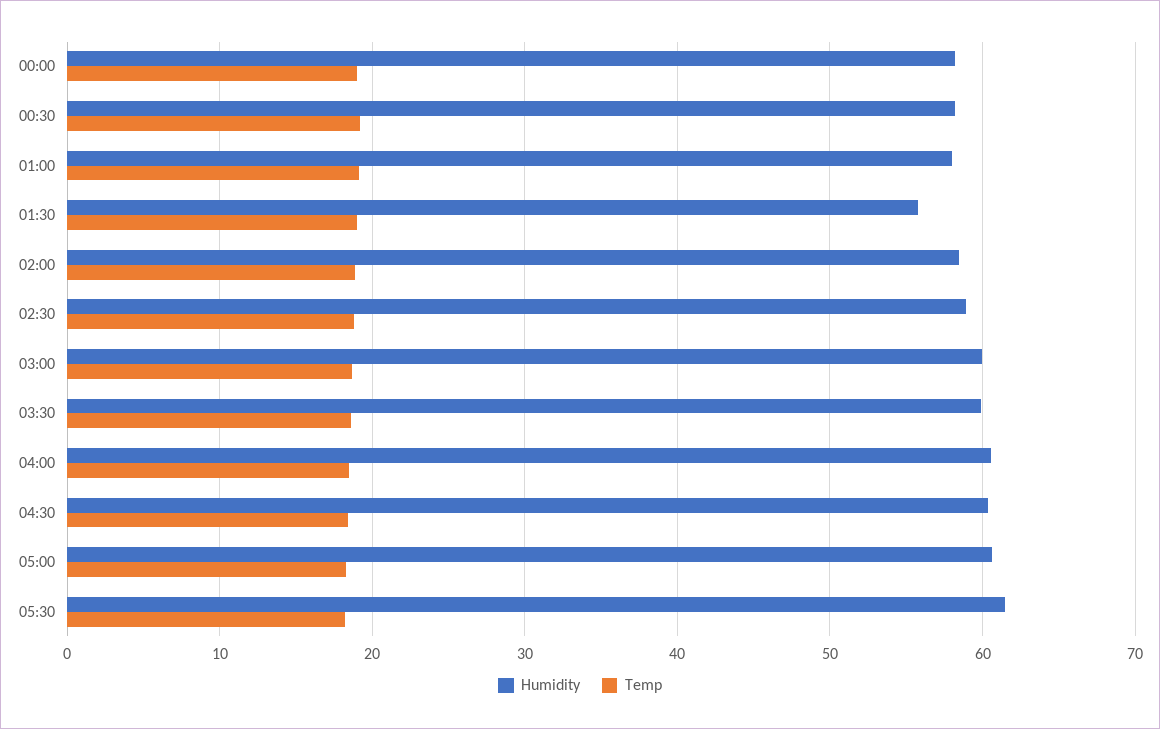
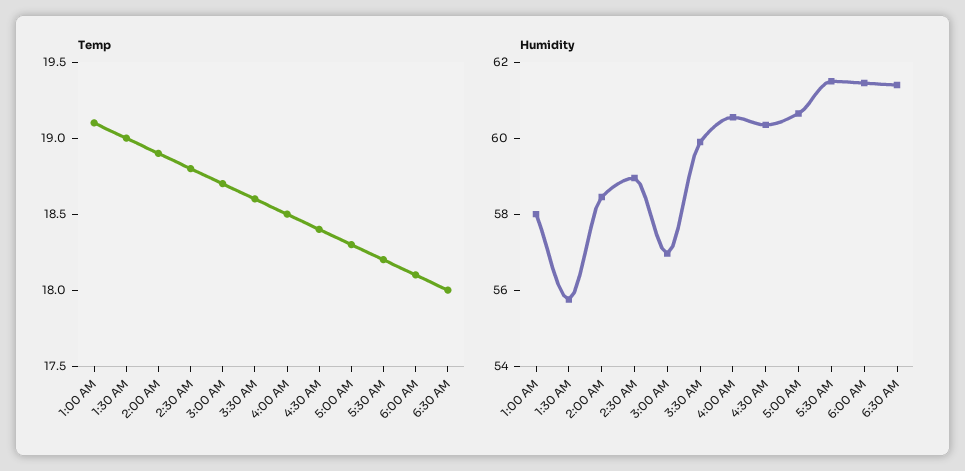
Humidity, 00:00: 58 -> none
Temp, 00:00: 19 -> none
Humidity, 00:30: 58 -> none
Temp, 00:30: 19 -> none
Humidity, 03:00: 60 -> 57
Temp, 6:00 AM: none -> 18.1
Temp, 6:30 AM: none -> 18
Humidity, 6:00 AM: none -> 61.5
Humidity, 6:30 AM: none -> 61.5

